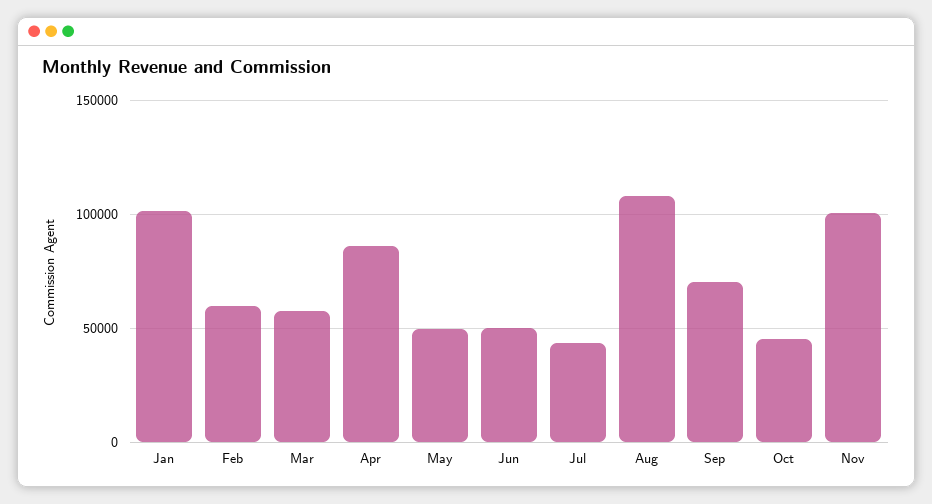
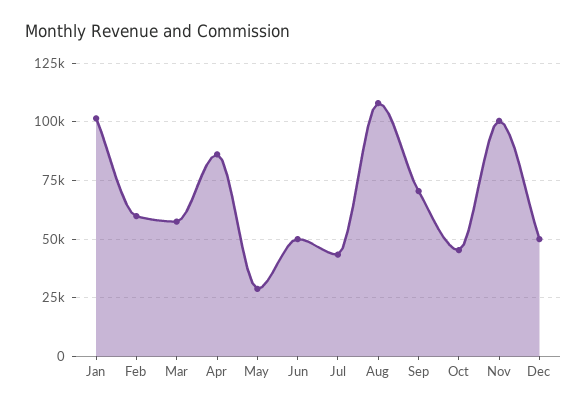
May: 50000 -> 30000
Dec: none -> 50000

